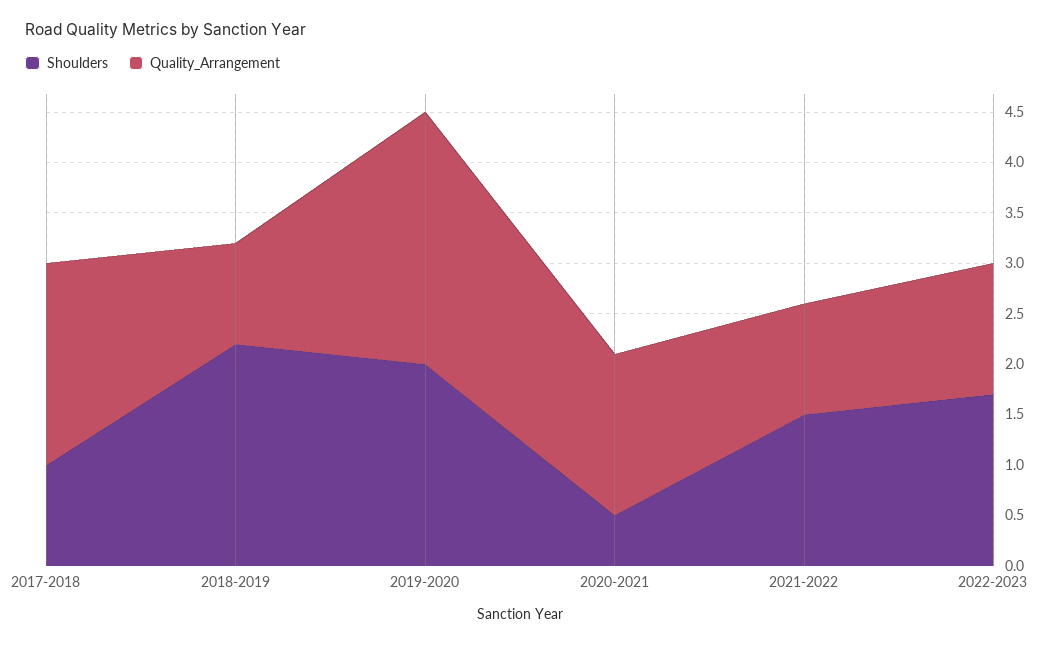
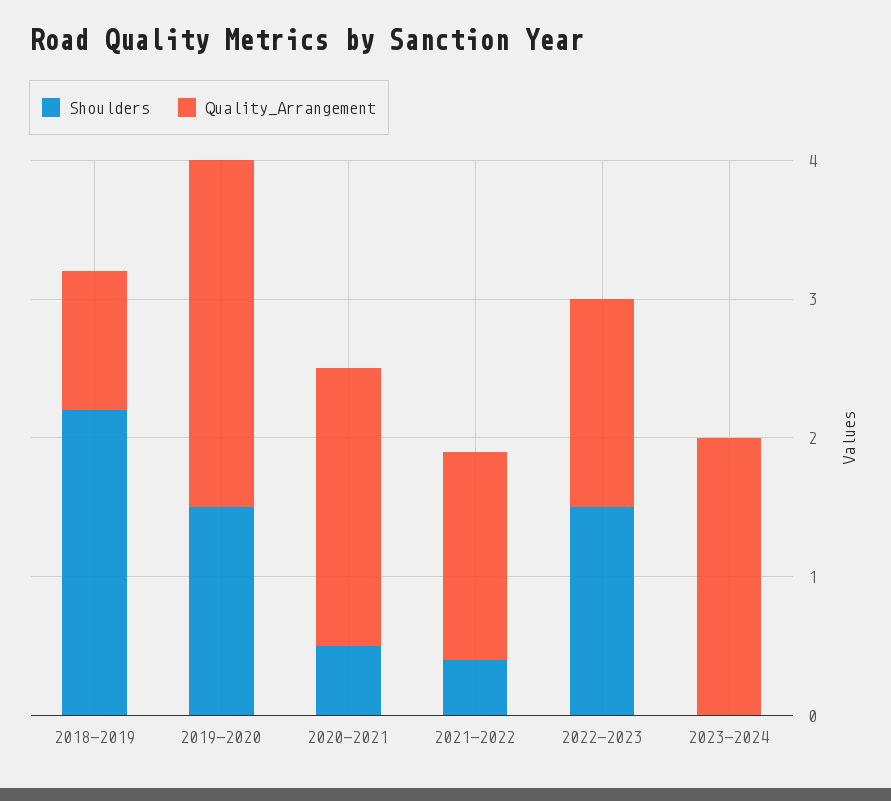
Shoulders, 2017-2018: 1 -> none
Quality_Arrangement, 2017-2018: 2 -> none
Shoulders, 2019-2020: 2 -> 1.5
Quality_Arrangement, 2020-2021: 1.6 -> 2
Shoulders, 2021-2022: 1.5 -> 0.4
Quality_Arrangement, 2021-2022: 1.1 -> 1.5
Shoulders, 2022-2023: 1.7 -> 1.5
Quality_Arrangement, 2022-2023: 1.3 -> 1.5
Shoulders, 2023-2024: none -> 0
Quality_Arrangement, 2023-2024: none -> 2

